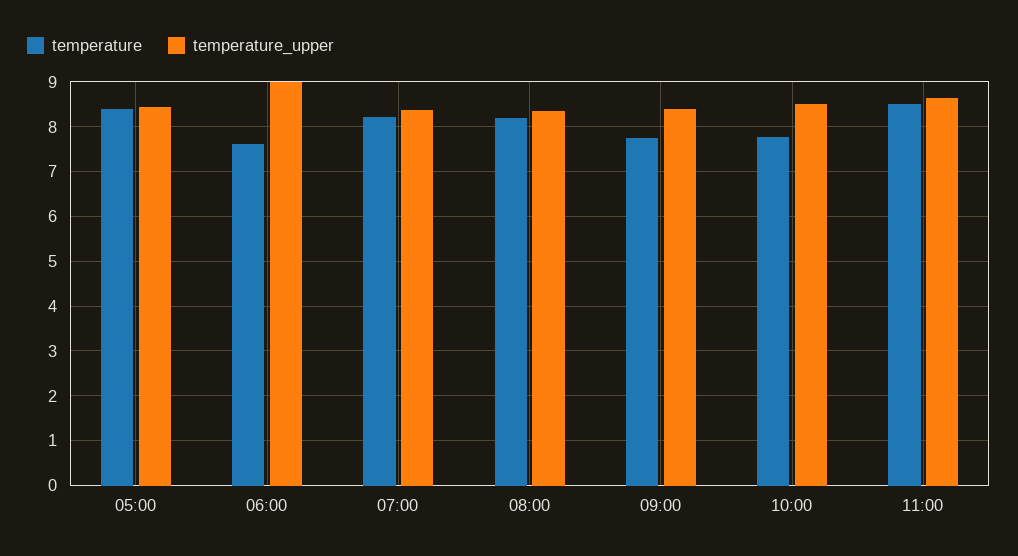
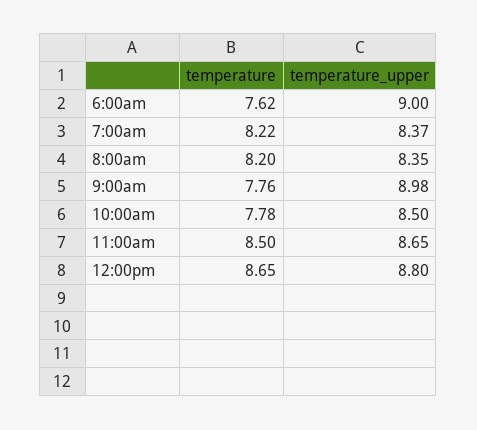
temperature, 05:00: 8.4 -> none
temperature_upper, 05:00: 8.4 -> none
temperature_upper, 09:00: 8.4 -> 8.98
temperature, 12:00pm: none -> 8.65
temperature_upper, 12:00pm: none -> 8.8

